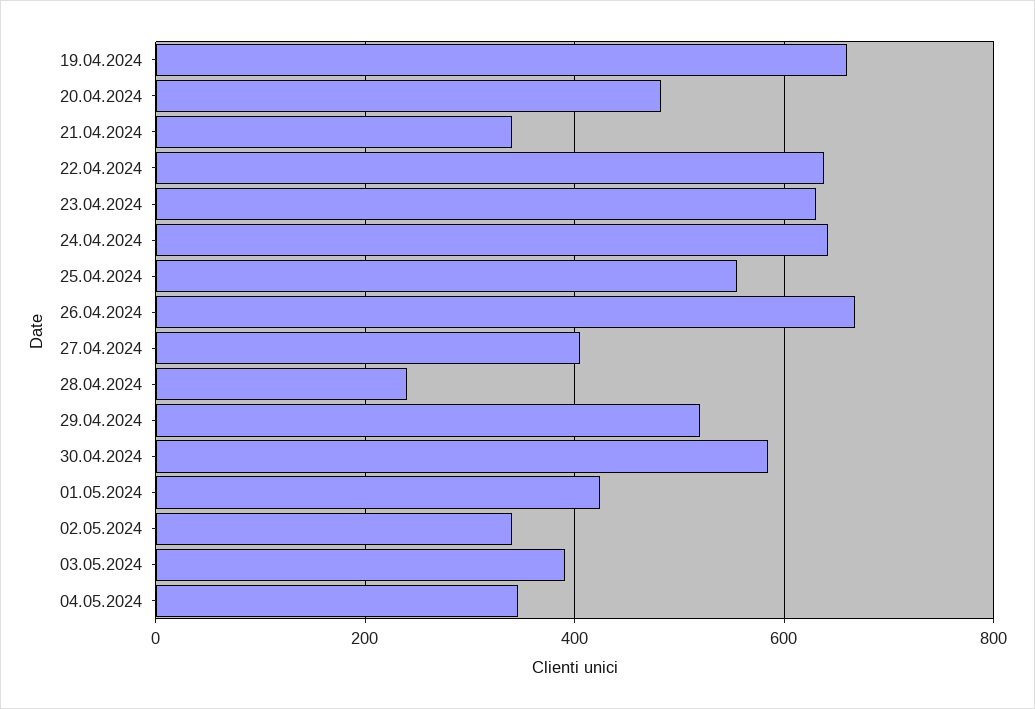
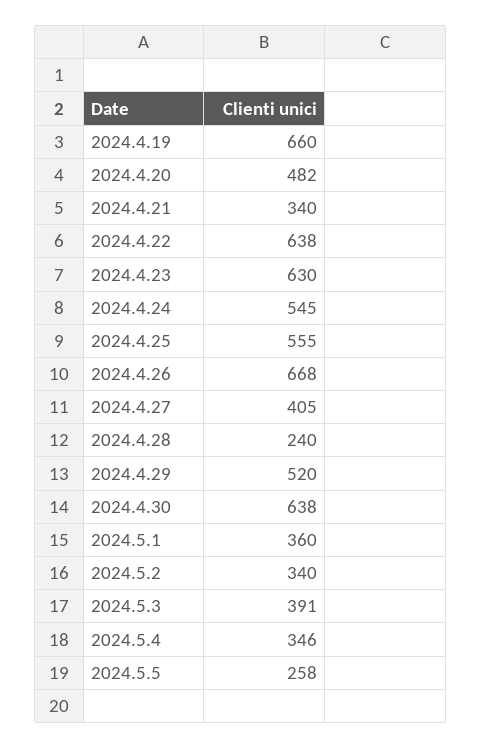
24.04.2024: 640 -> 545
30.04.2024: 580 -> 638
01.05.2024: 420 -> 360
2024.5.5: none -> 258

